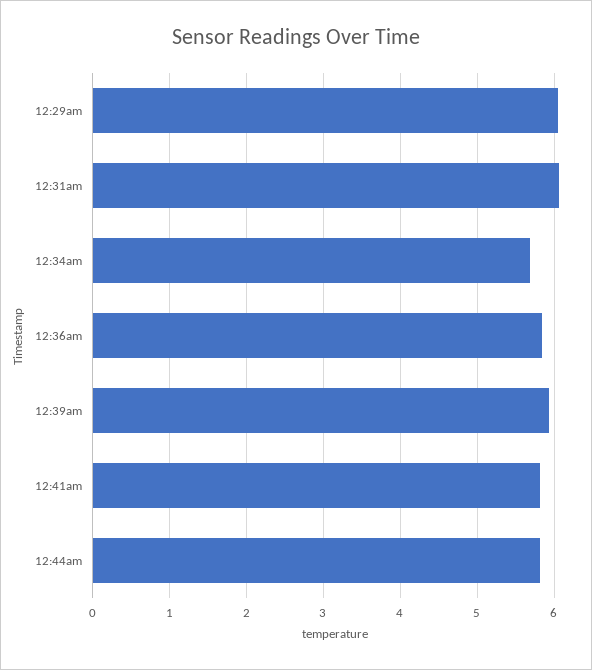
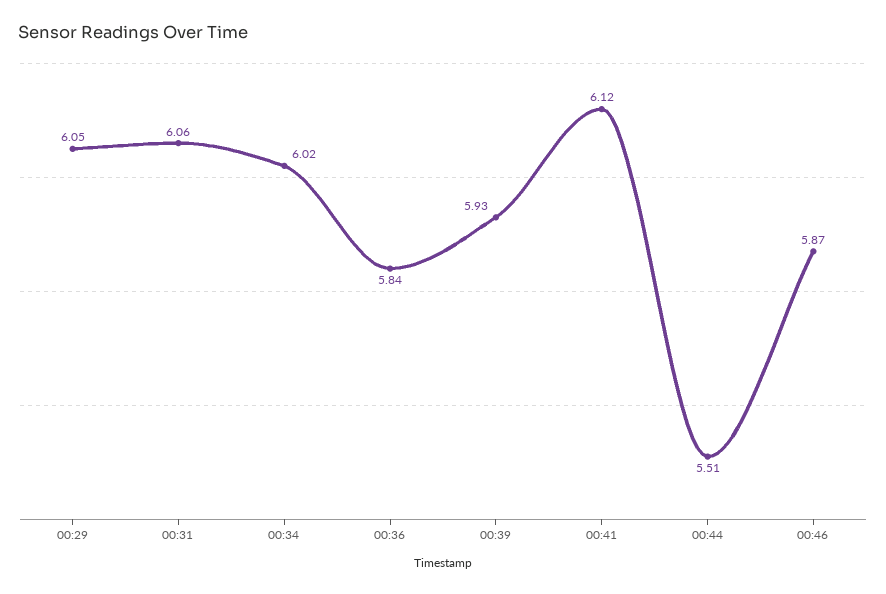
12:34am: 5.7 -> 6.02
12:41am: 5.8 -> 6.12
12:44am: 5.8 -> 5.51
00:46: none -> 5.87

